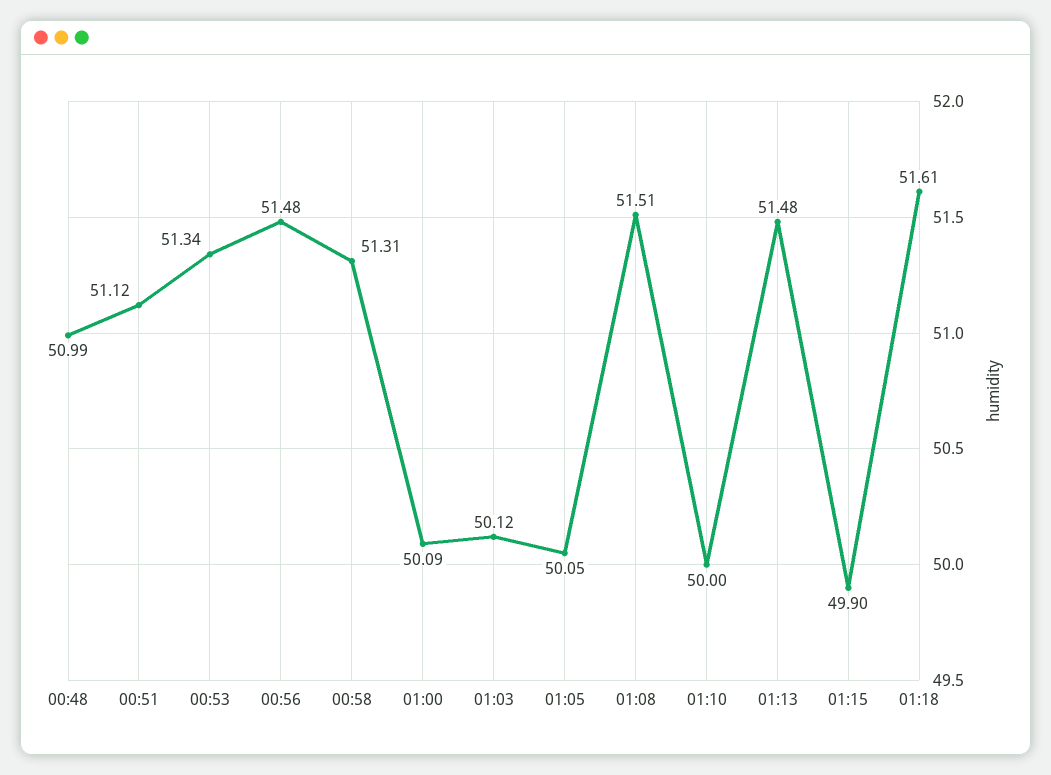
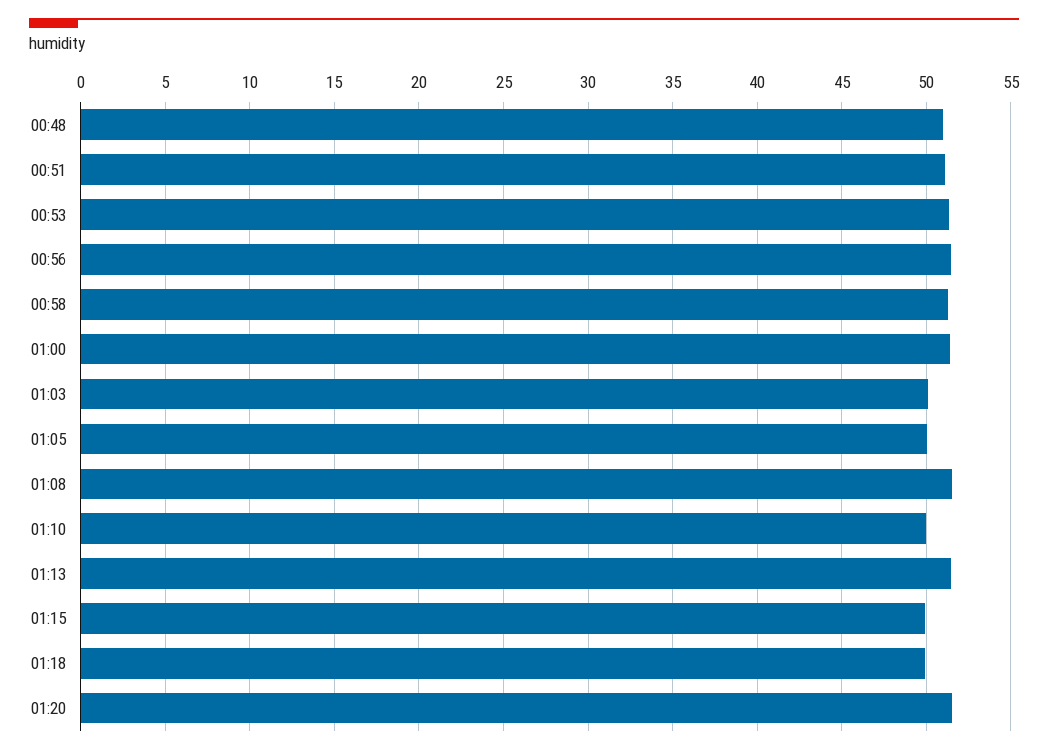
01:00: 50.09 -> 51.5
01:18: 51.61 -> 50
01:20: none -> 51.5

